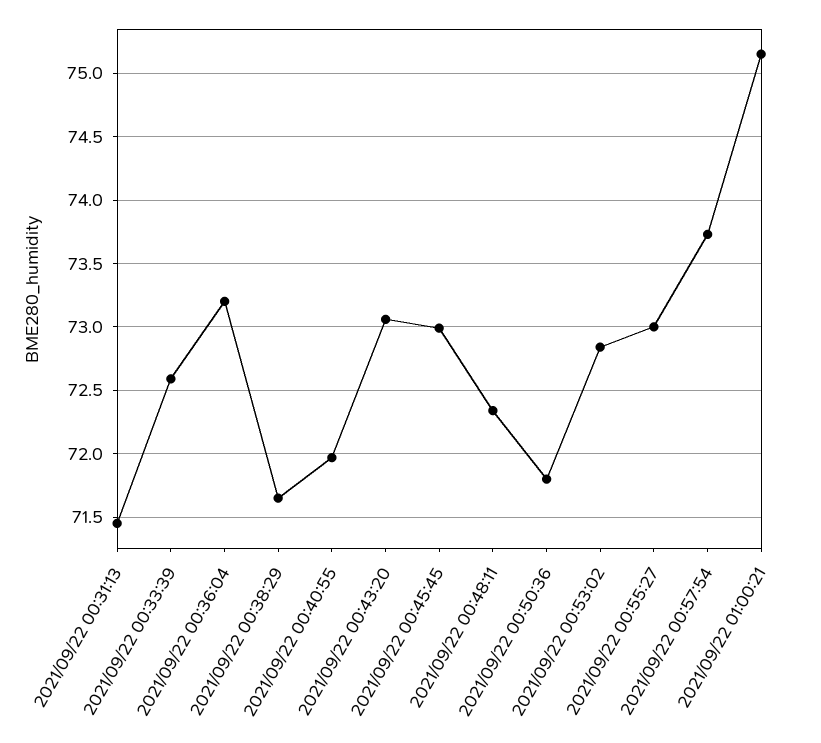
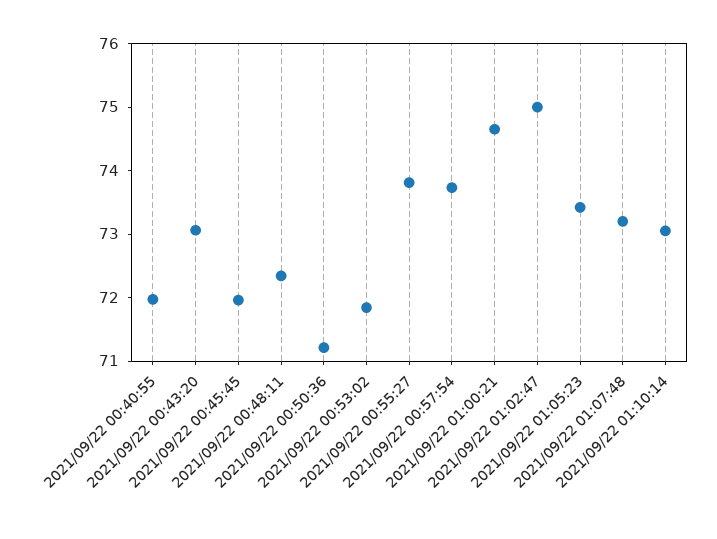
2021/09/22 00:31:13: 71.45 -> none
2021/09/22 00:33:39: 72.6 -> none
2021/09/22 00:36:04: 73.2 -> none
2021/09/22 00:38:29: 71.65 -> none
2021/09/22 00:45:45: 73 -> 72
2021/09/22 00:50:36: 71.8 -> 71.2
2021/09/22 00:53:02: 72.85 -> 71.8
2021/09/22 00:55:27: 73 -> 73.8
2021/09/22 01:00:21: 75.15 -> 74.6
2021/09/22 01:02:47: none -> 75
2021/09/22 01:05:23: none -> 73.4
2021/09/22 01:07:48: none -> 73.2
2021/09/22 01:10:14: none -> 73

